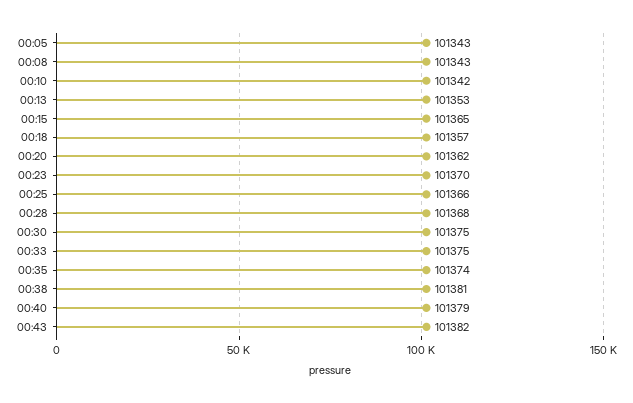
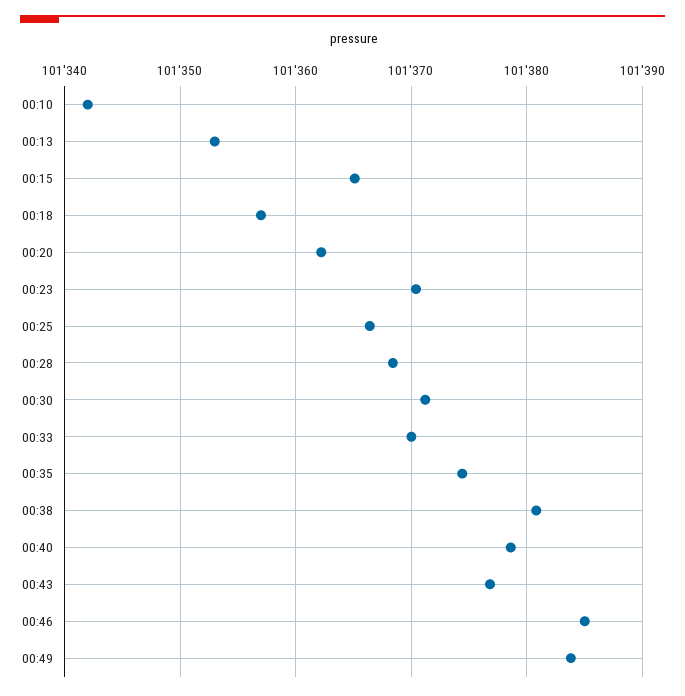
00:05: 101343 -> none
00:08: 101343 -> none
00:30: 101375 -> 101371
00:33: 101375 -> 101370
00:43: 101382 -> 101377
00:46: none -> 101385
00:49: none -> 101384

